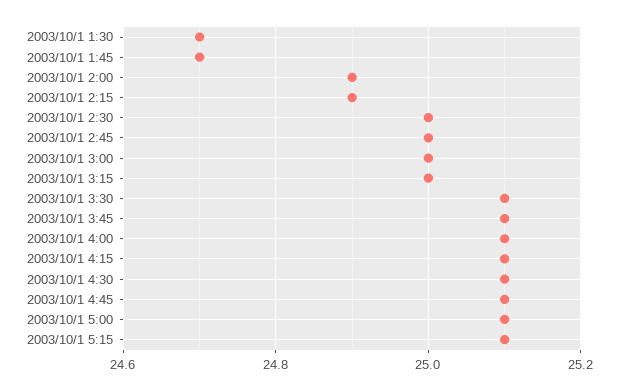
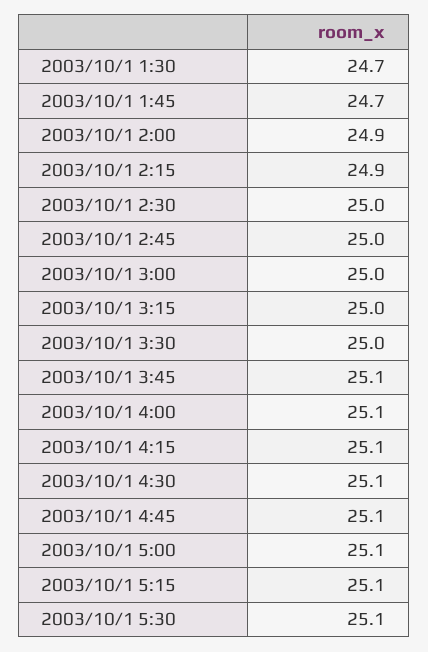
2003/10/1 3:30: 25.1 -> 25
2003/10/1 5:30: none -> 25.1

